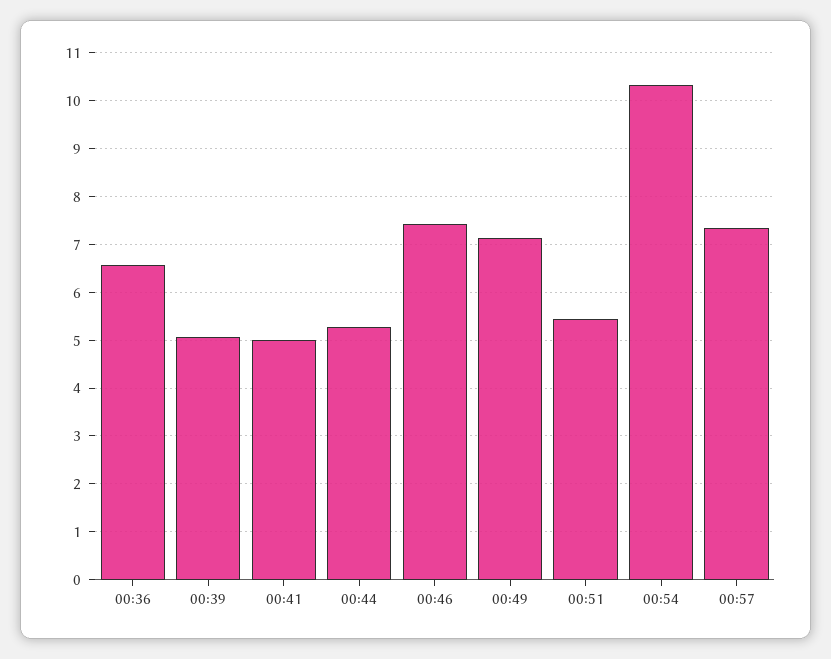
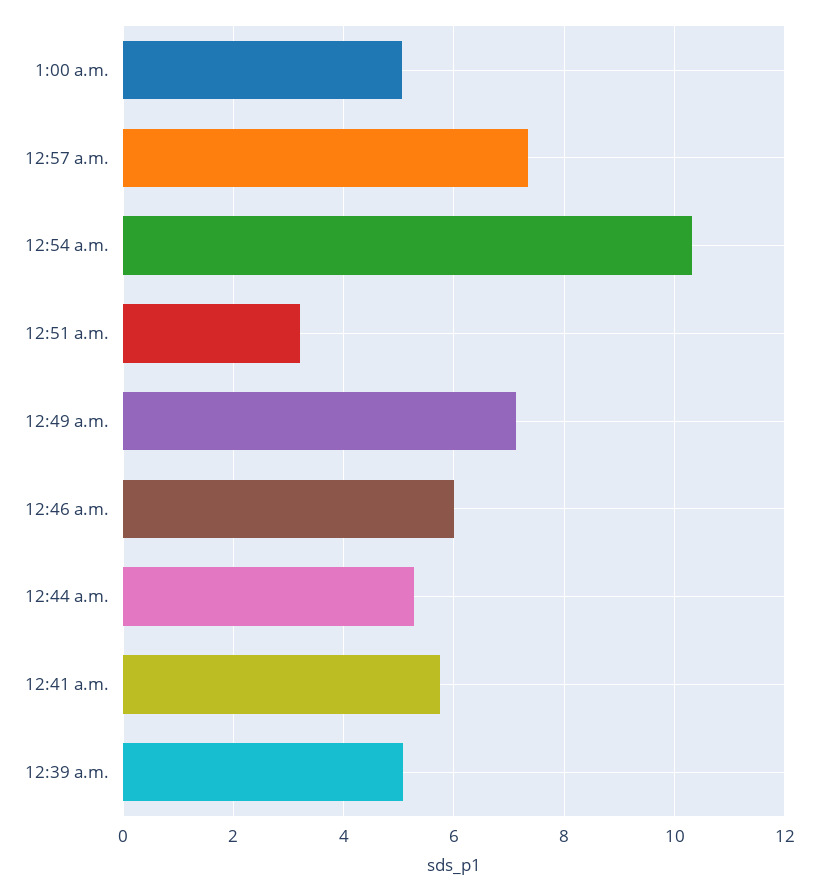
00:36: 6.6 -> none
00:41: 5 -> 5.8
00:46: 7.4 -> 6
00:51: 5.4 -> 3.2
1:00 a.m.: none -> 5

